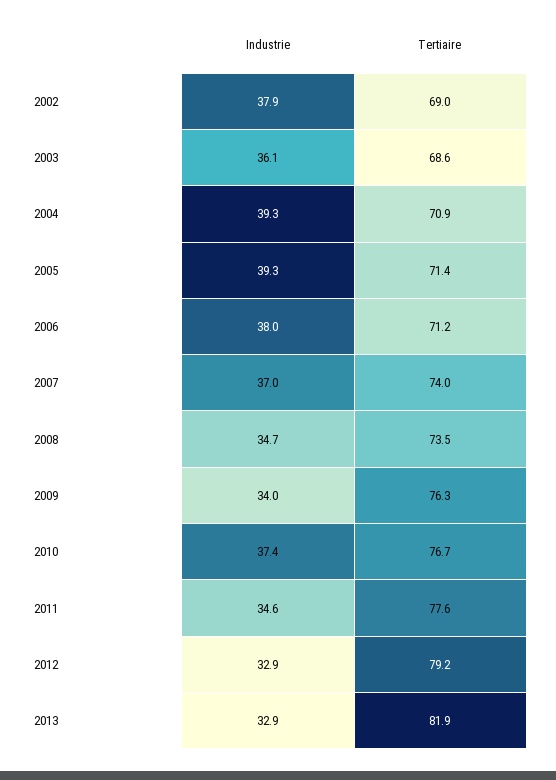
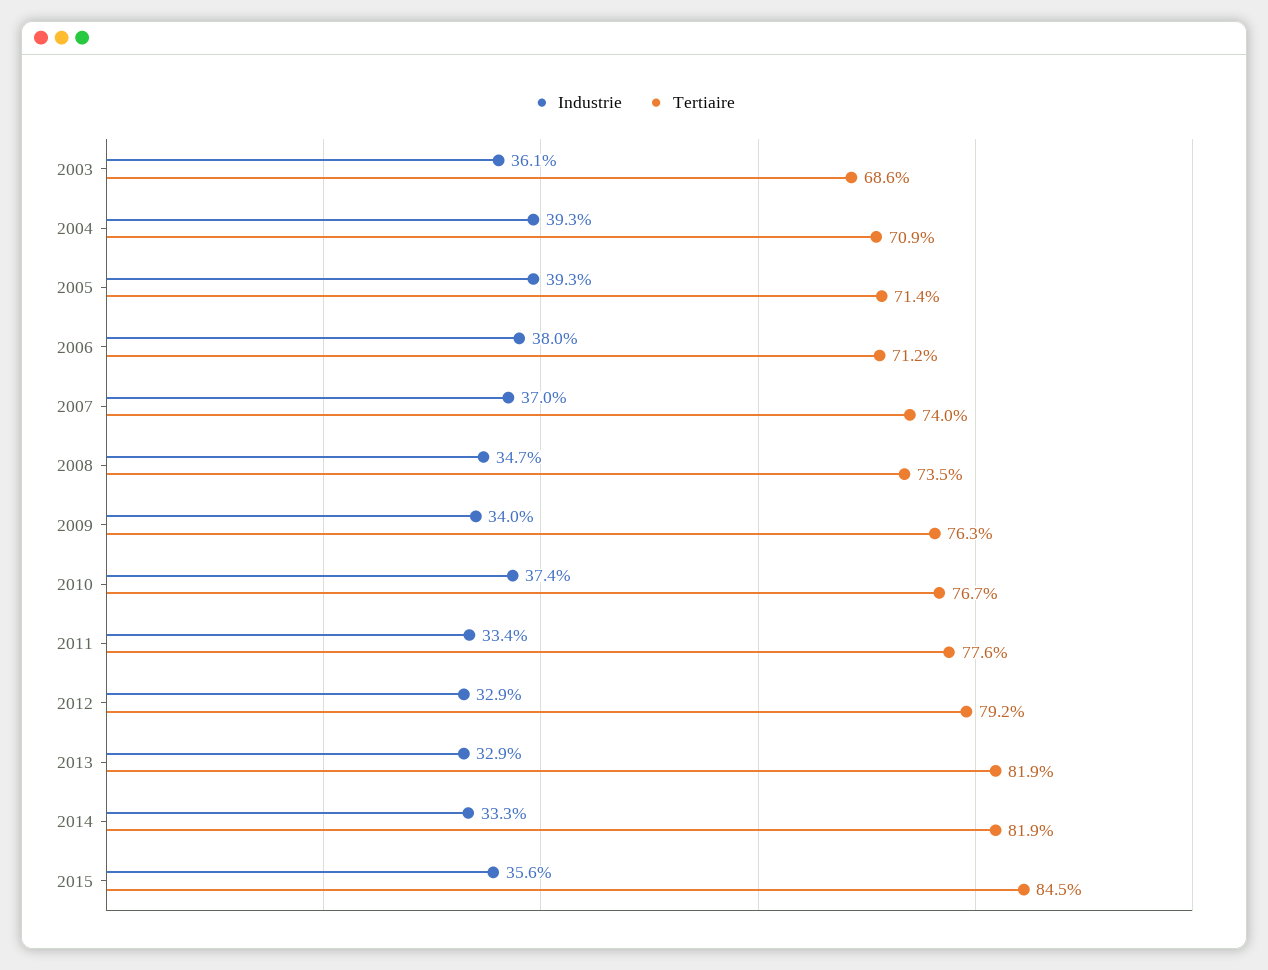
Industrie, 2002: 37.9 -> none
Tertiaire, 2002: 69 -> none
Industrie, 2011: 34.6 -> 33.4
Industrie, 2014: none -> 33.3
Tertiaire, 2014: none -> 81.9
Industrie, 2015: none -> 35.6
Tertiaire, 2015: none -> 84.5

